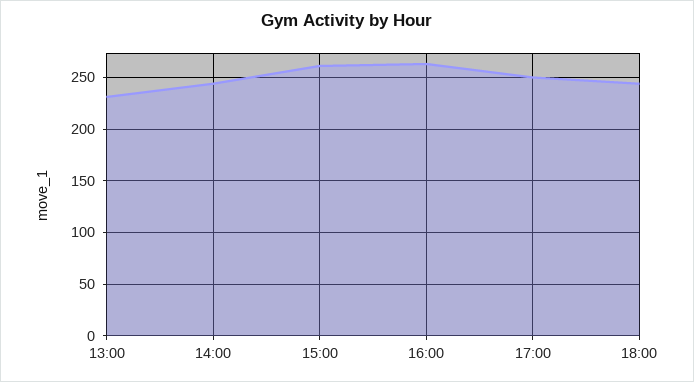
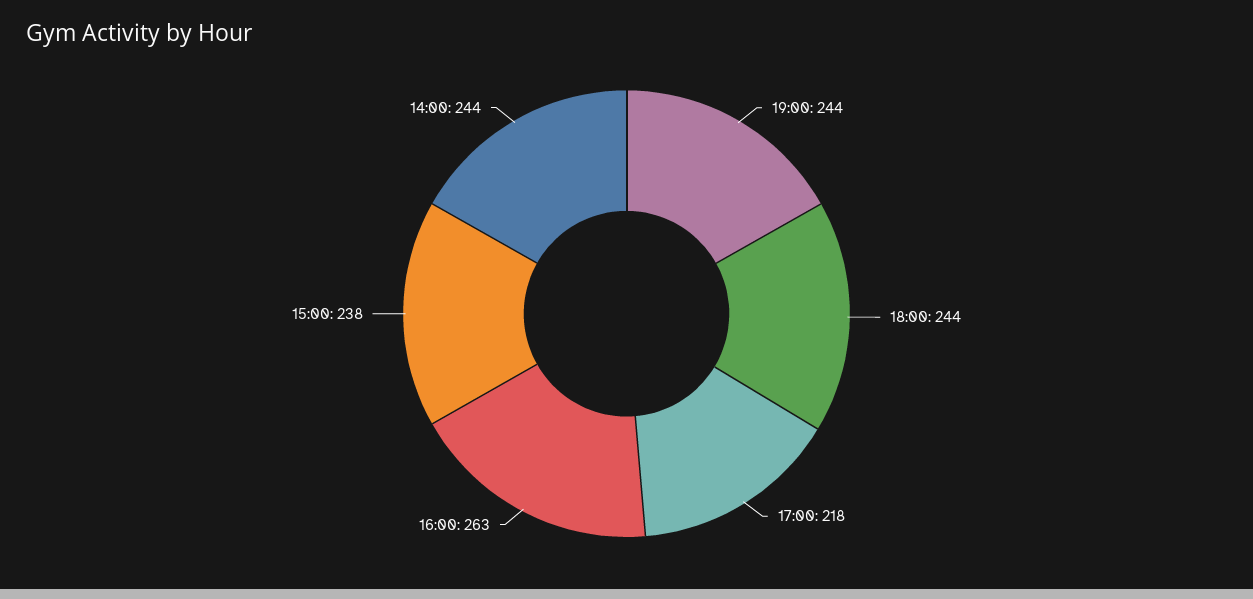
13:00: 230 -> none
15:00: 260 -> 238
17:00: 250 -> 218
19:00: none -> 244

